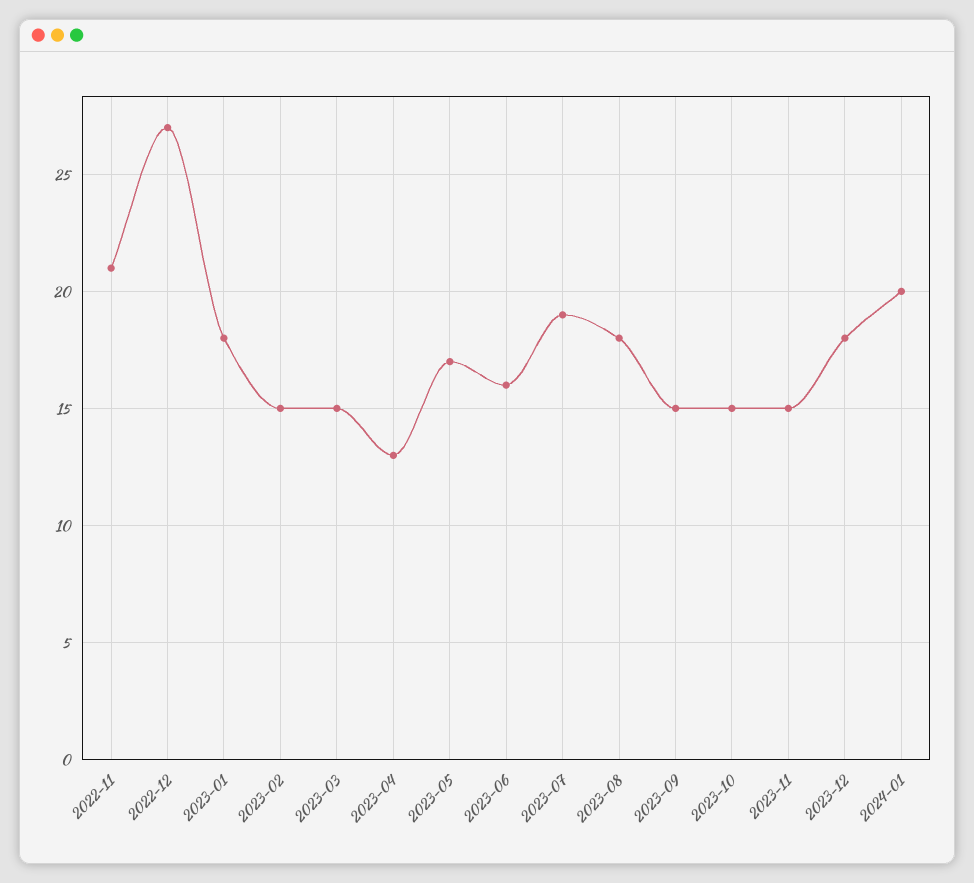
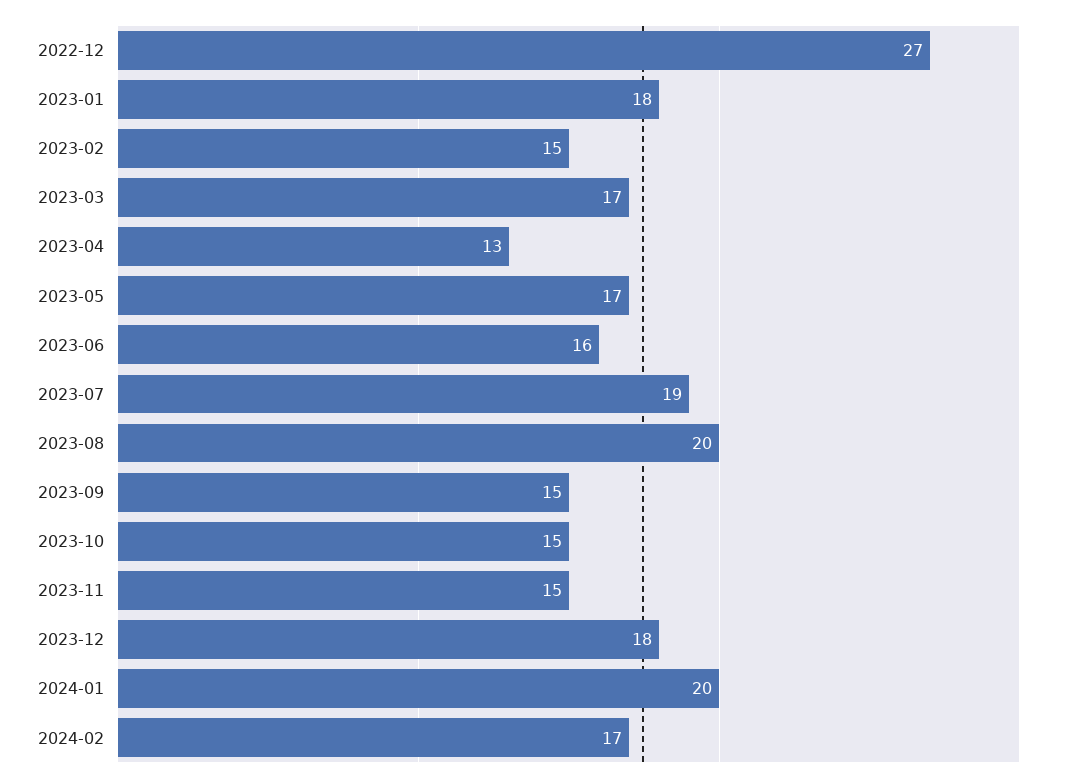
2022-11: 21 -> none
2023-03: 15 -> 17
2023-08: 18 -> 20
2024-02: none -> 17

